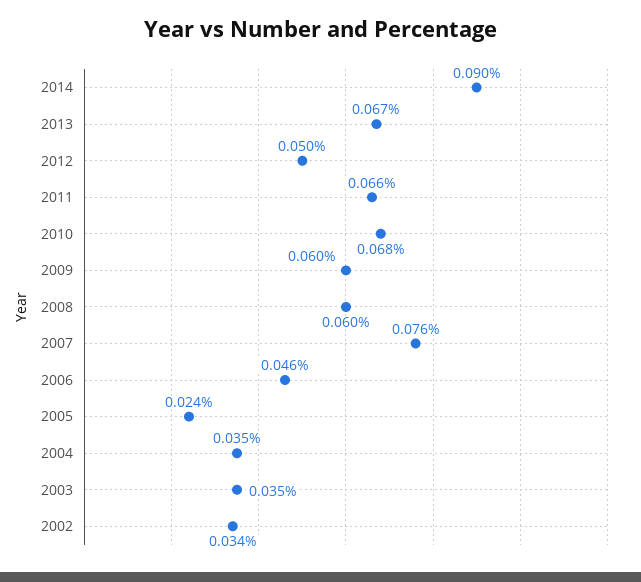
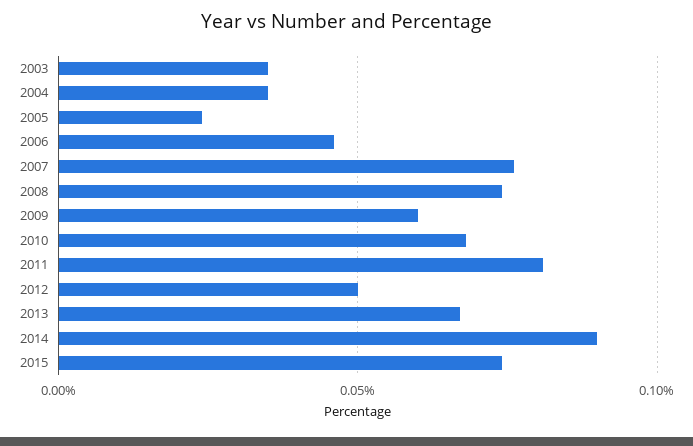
2011: 0.066 -> 0.08
2008: 0.06 -> 0.075
2002: 0.034 -> none
2015: none -> 0.075

